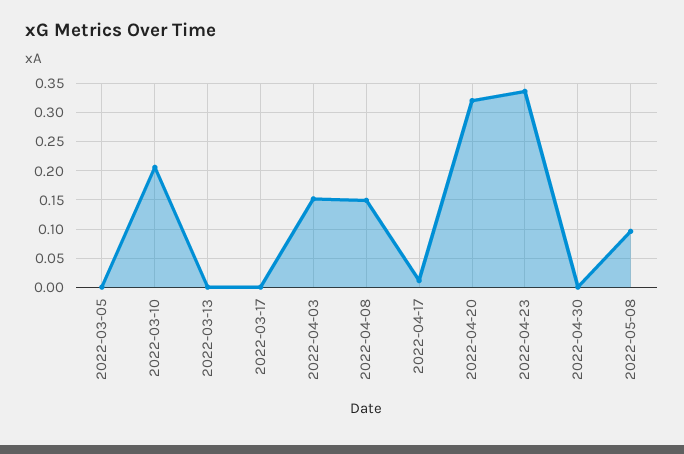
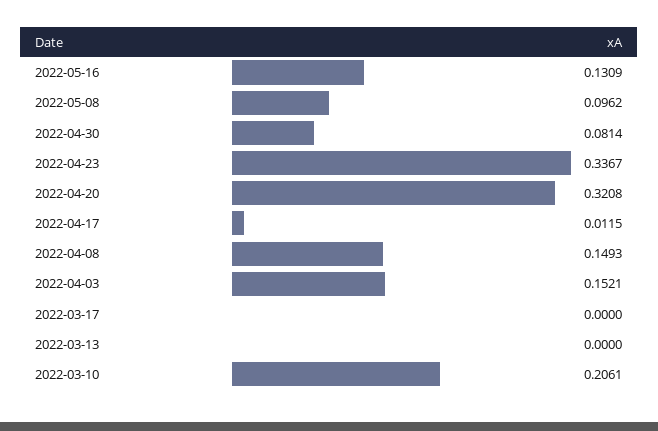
2022-03-05: 0 -> none
2022-04-30: 0 -> 0.0814
2022-05-16: none -> 0.1309

